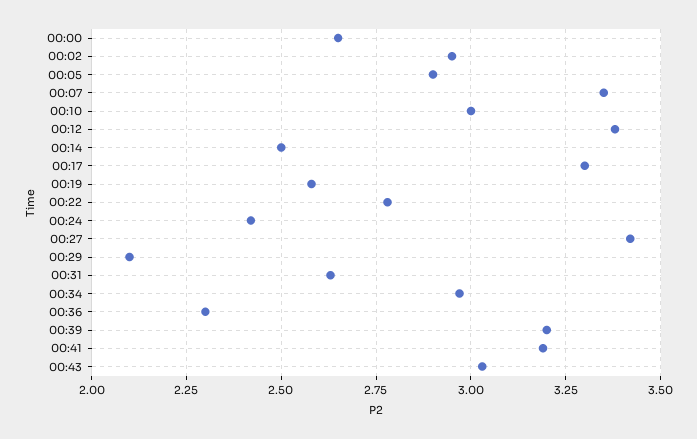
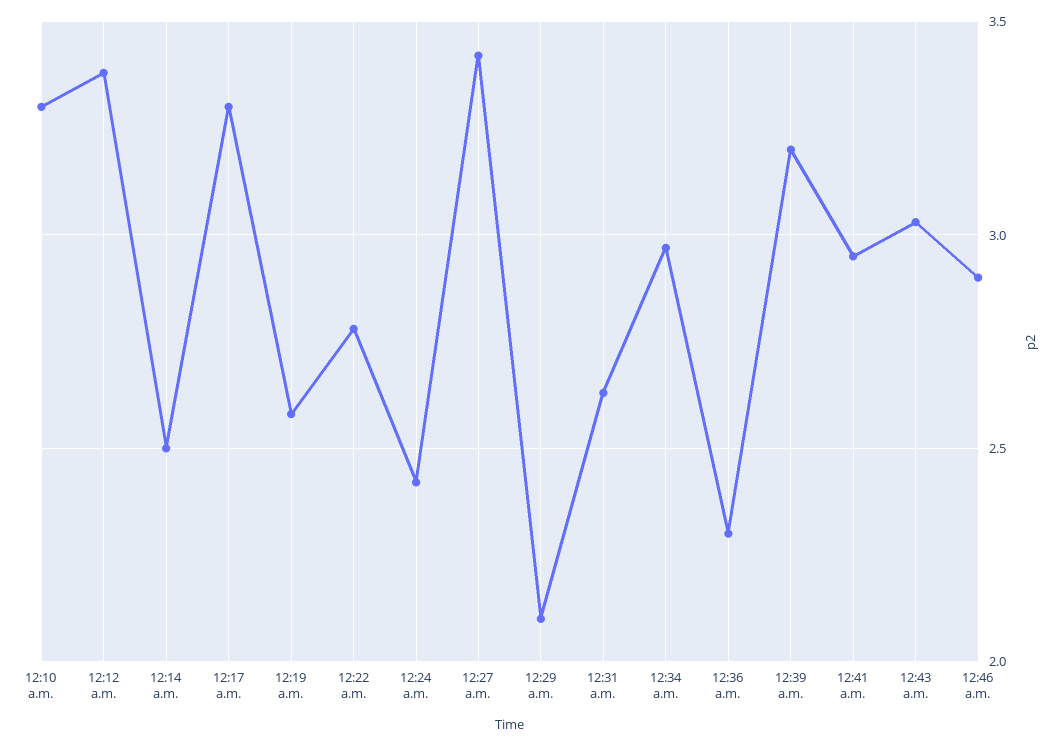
00:00: 2.65 -> none
00:02: 2.95 -> none
00:05: 2.9 -> none
00:07: 3.35 -> none
00:10: 3 -> 3.3
00:41: 3.2 -> 2.95
12:46 a.m.: none -> 2.9

